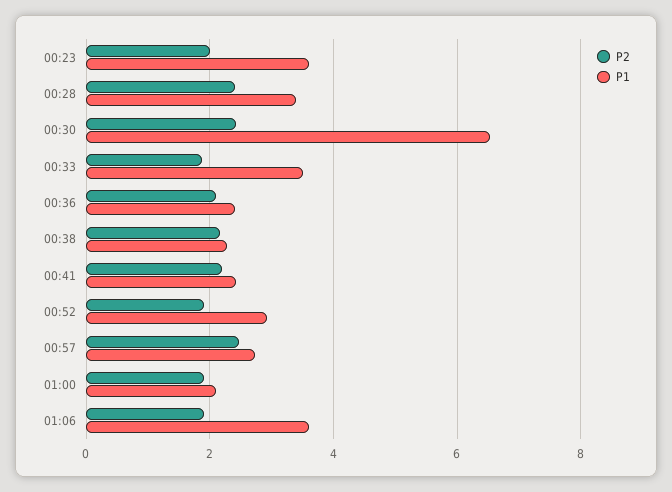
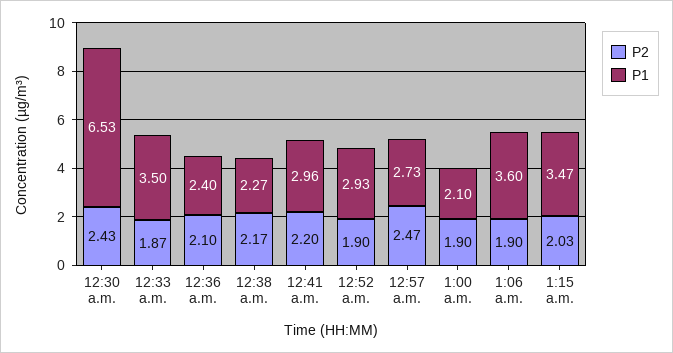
P2, 00:23: 2 -> none
P1, 00:23: 3.6 -> none
P2, 00:28: 2.4 -> none
P1, 00:28: 3.4 -> none
P1, 00:41: 2.4 -> 2.96
P2, 1:15 a.m.: none -> 2.03
P1, 1:15 a.m.: none -> 3.47

